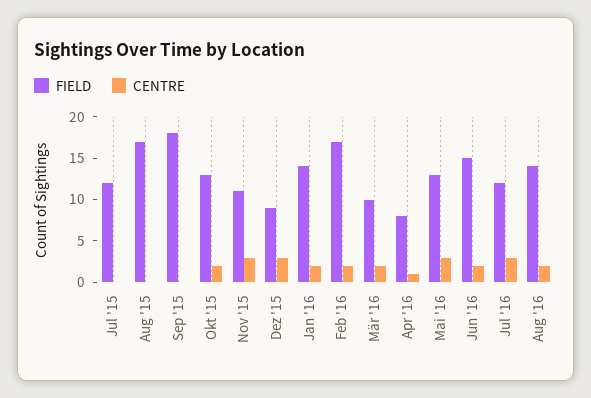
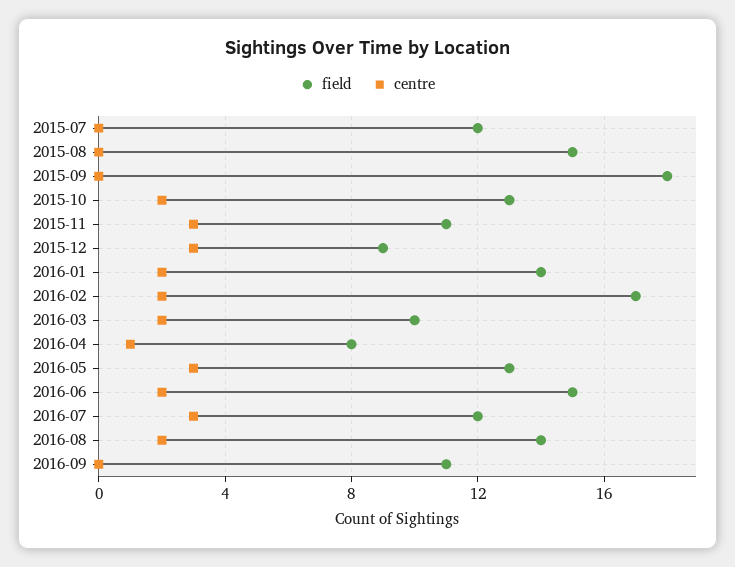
FIELD, Aug '15: 17 -> 15
FIELD, 2016-09: none -> 11
CENTRE, 2016-09: none -> 0

